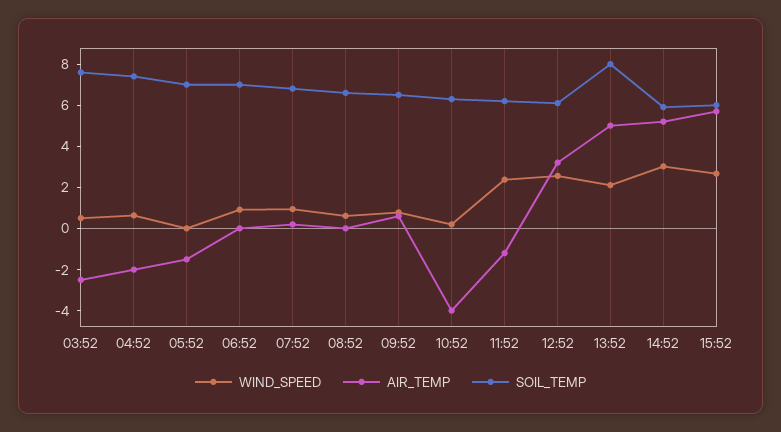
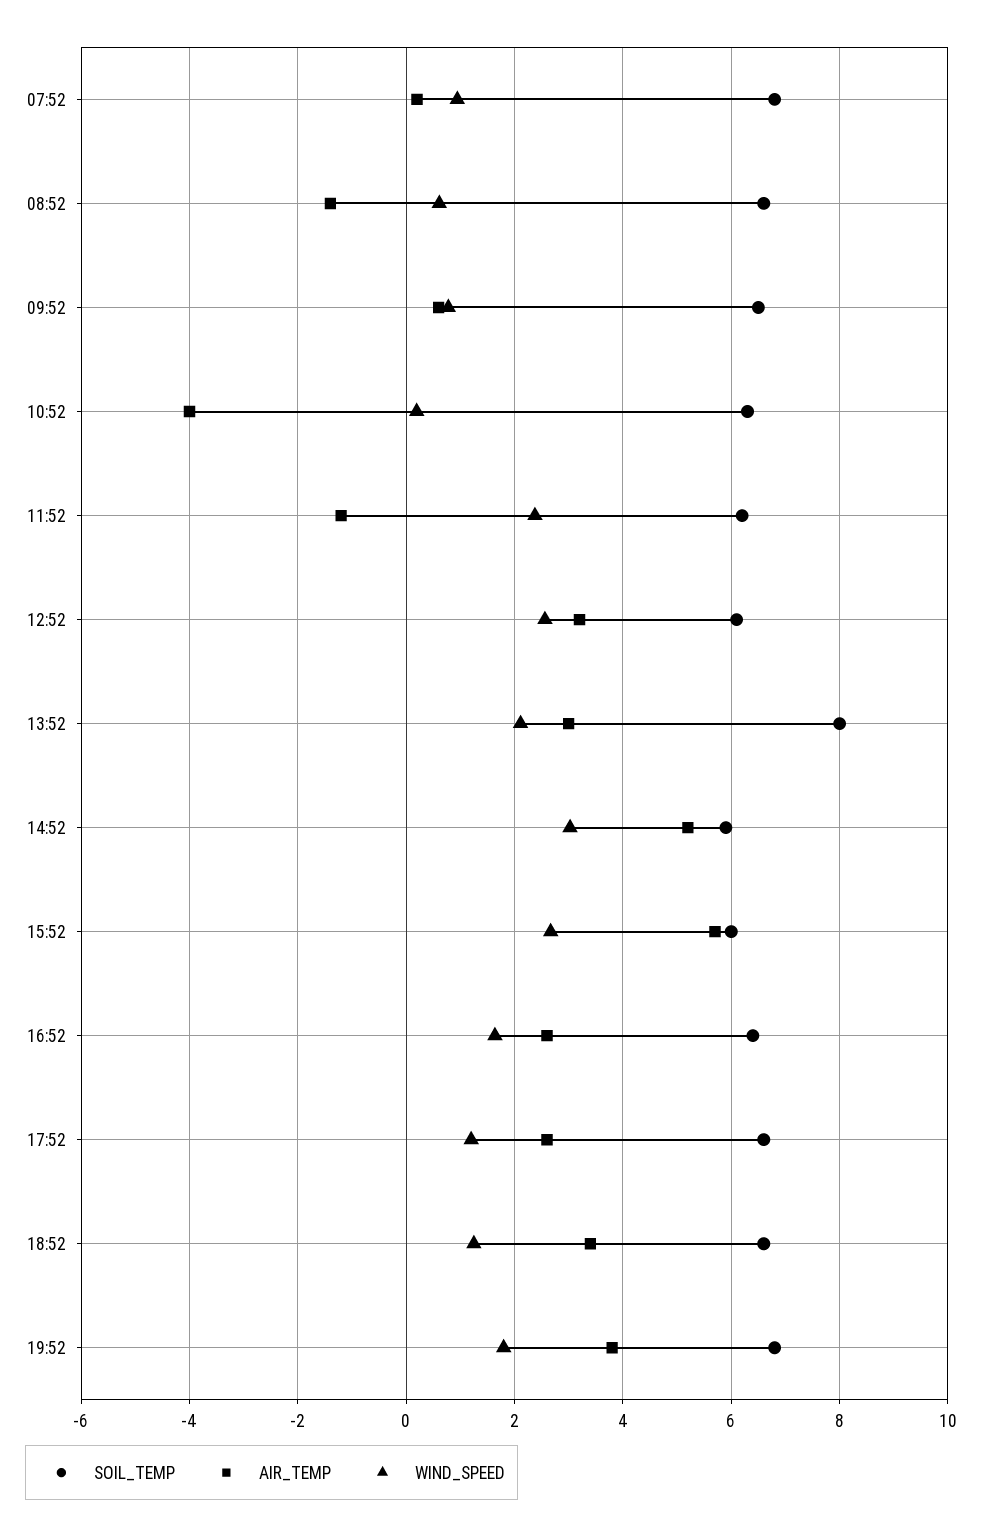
WIND_SPEED, 03:52: 0.5 -> none
AIR_TEMP, 03:52: -2.5 -> none
SOIL_TEMP, 03:52: 7.5 -> none
WIND_SPEED, 04:52: 0.5 -> none
AIR_TEMP, 04:52: -2 -> none
SOIL_TEMP, 04:52: 7.5 -> none
WIND_SPEED, 05:52: 0 -> none
AIR_TEMP, 05:52: -1.5 -> none
SOIL_TEMP, 05:52: 7 -> none
WIND_SPEED, 06:52: 1 -> none
AIR_TEMP, 06:52: 0 -> none
SOIL_TEMP, 06:52: 7 -> none
AIR_TEMP, 08:52: 0 -> -1.4
AIR_TEMP, 13:52: 5 -> 3
SOIL_TEMP, 16:52: none -> 6.4
AIR_TEMP, 16:52: none -> 2.6
WIND_SPEED, 16:52: none -> 1.6
SOIL_TEMP, 17:52: none -> 6.6
AIR_TEMP, 17:52: none -> 2.6
WIND_SPEED, 17:52: none -> 1.2
SOIL_TEMP, 18:52: none -> 6.6
AIR_TEMP, 18:52: none -> 3.4
WIND_SPEED, 18:52: none -> 1.2
SOIL_TEMP, 19:52: none -> 6.8
AIR_TEMP, 19:52: none -> 3.8
WIND_SPEED, 19:52: none -> 1.8

